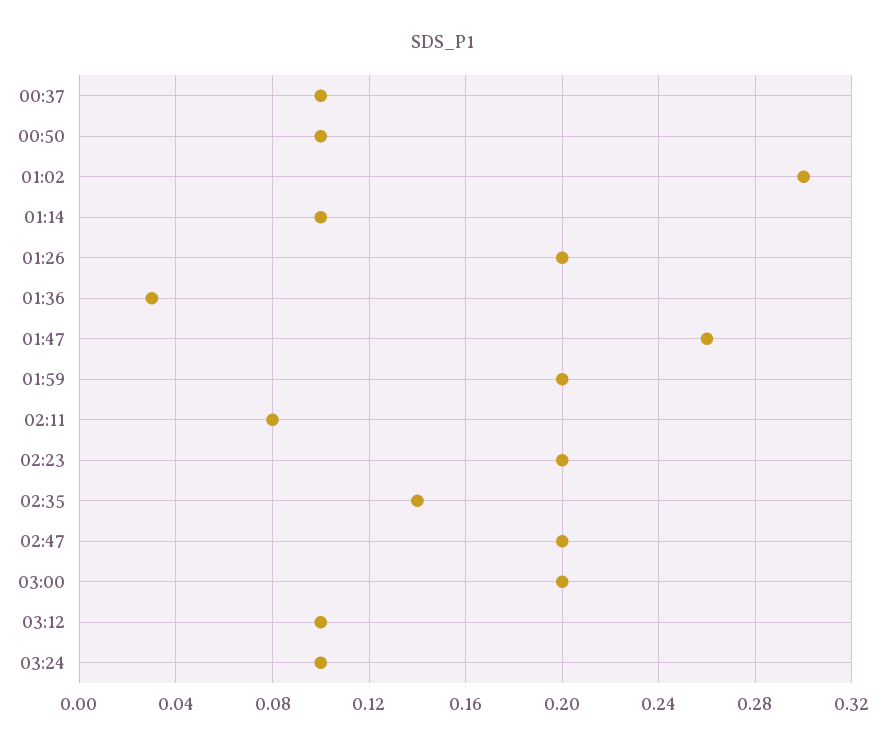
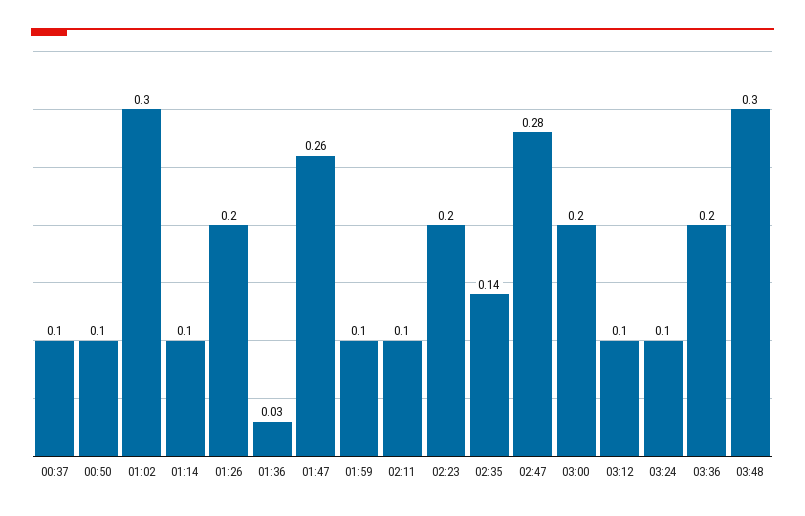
01:59: 0.2 -> 0.1
02:11: 0.08 -> 0.1
02:47: 0.2 -> 0.28
03:36: none -> 0.2
03:48: none -> 0.3

